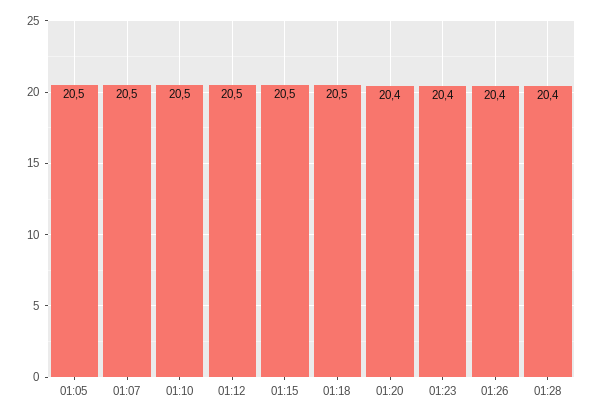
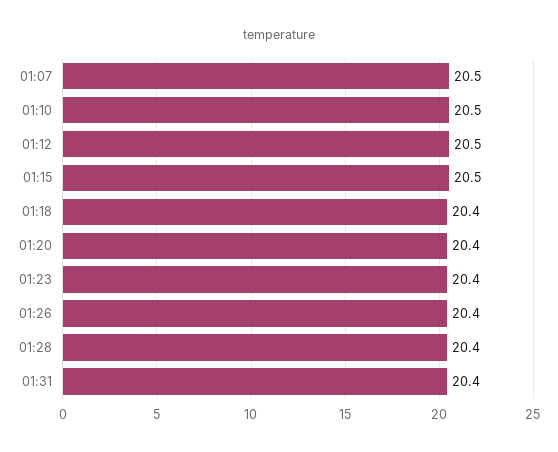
01:05: 20.5 -> none
01:18: 20.5 -> 20.4
01:31: none -> 20.4

